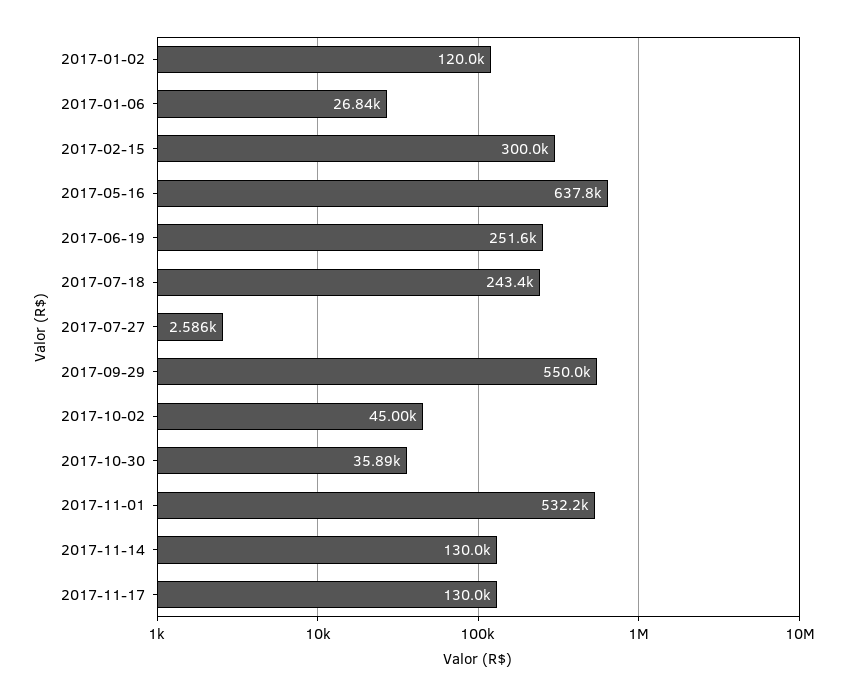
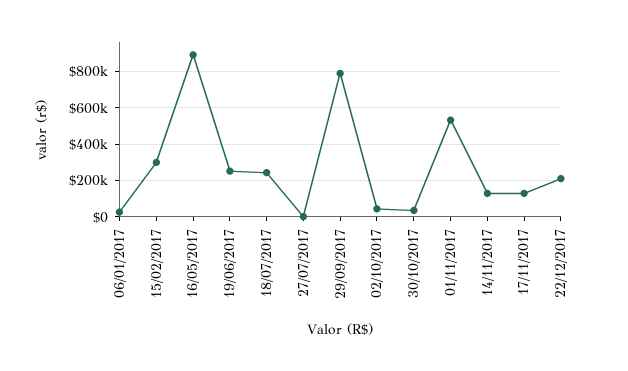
2017-01-02: 120000 -> none
2017-05-16: 637800 -> 900000
2017-09-29: 550000 -> 800000
22/12/2017: none -> 200000

